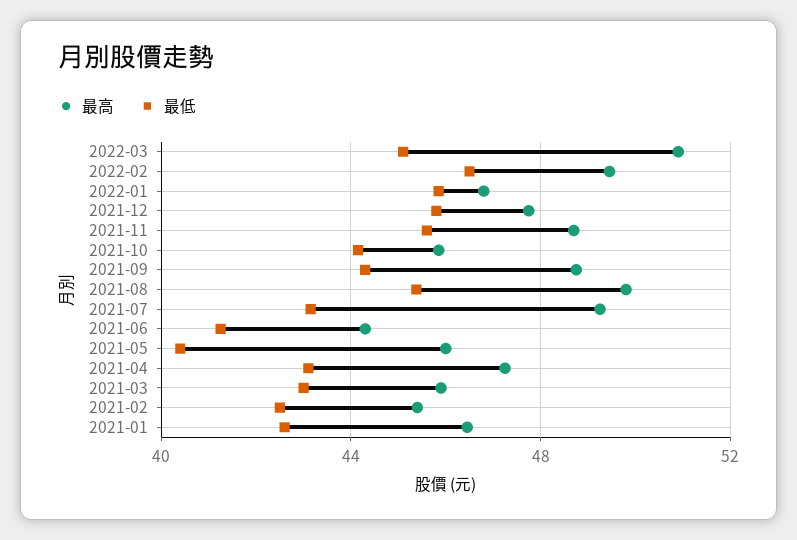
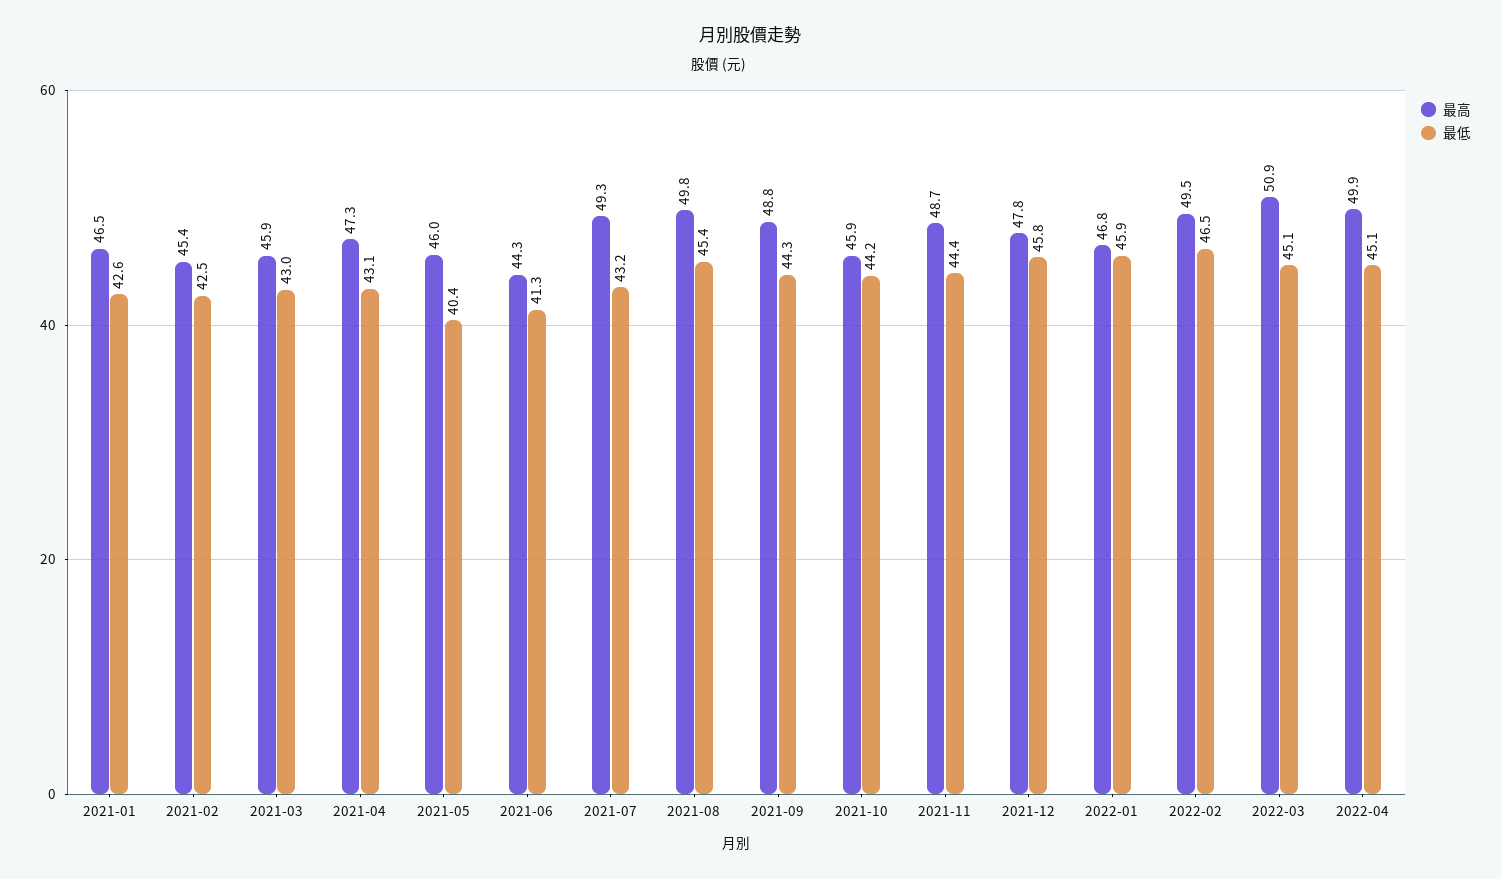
最低, 2021-11: 45.5 -> 44.4
最高, 2022-04: none -> 49.9
最低, 2022-04: none -> 45.1

